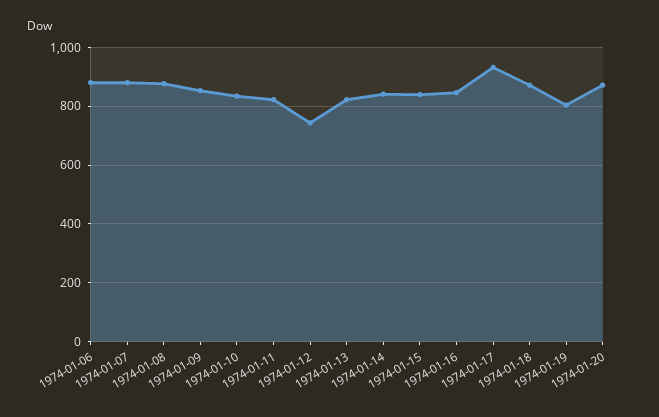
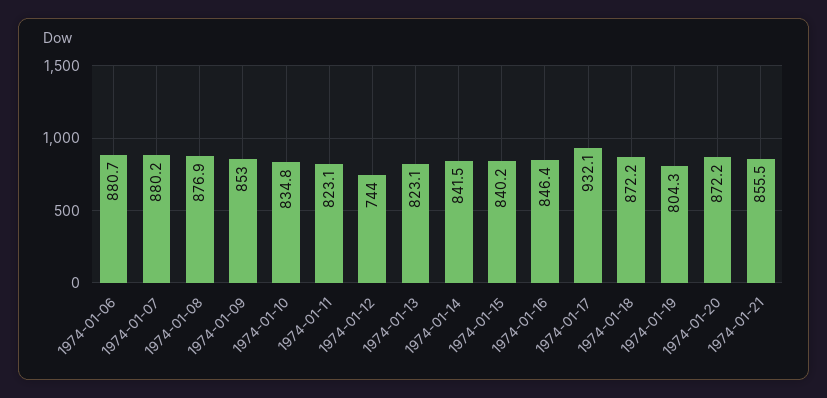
1974-01-21: none -> 855.5

